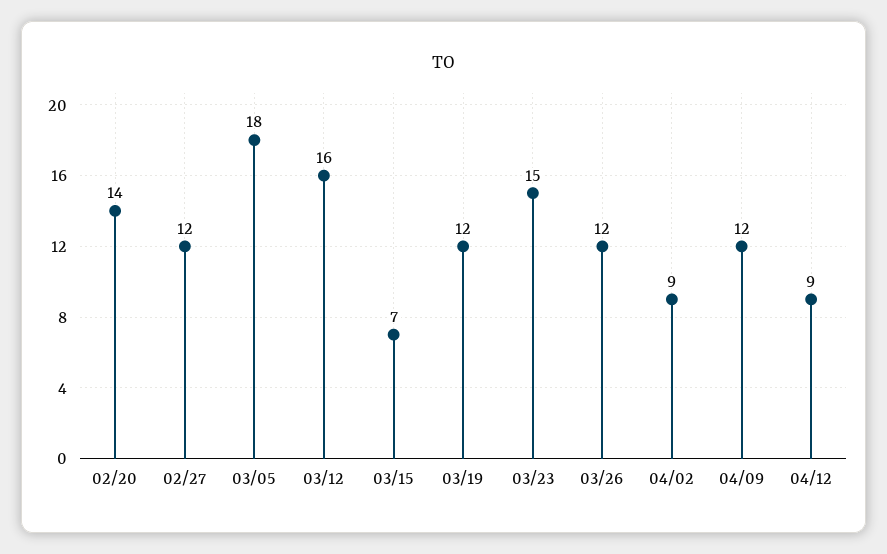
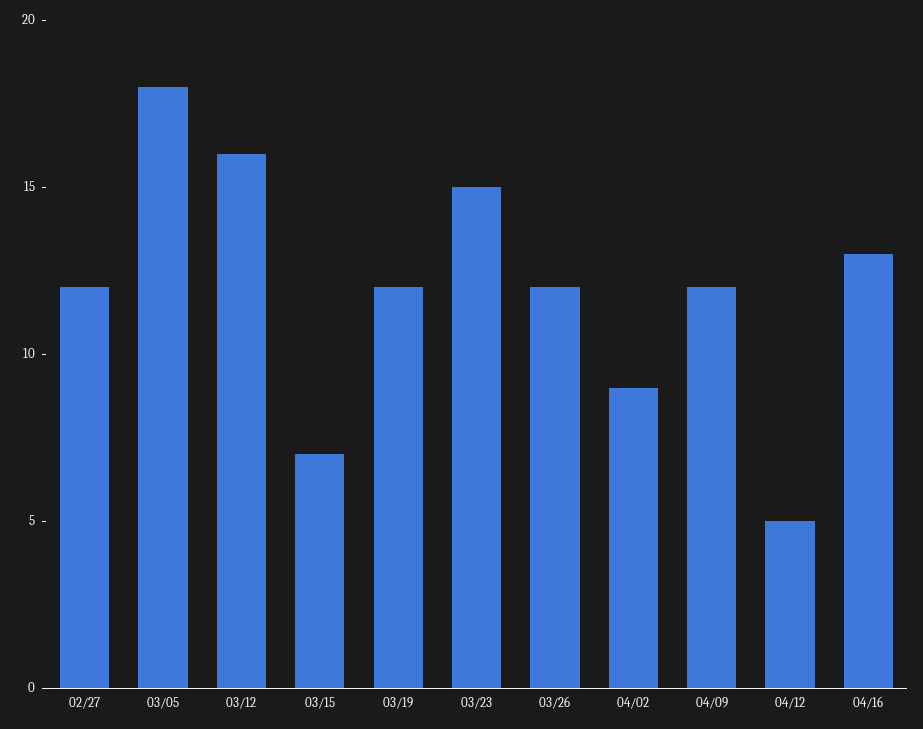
02/20: 14 -> none
04/12: 9 -> 5
04/16: none -> 13

